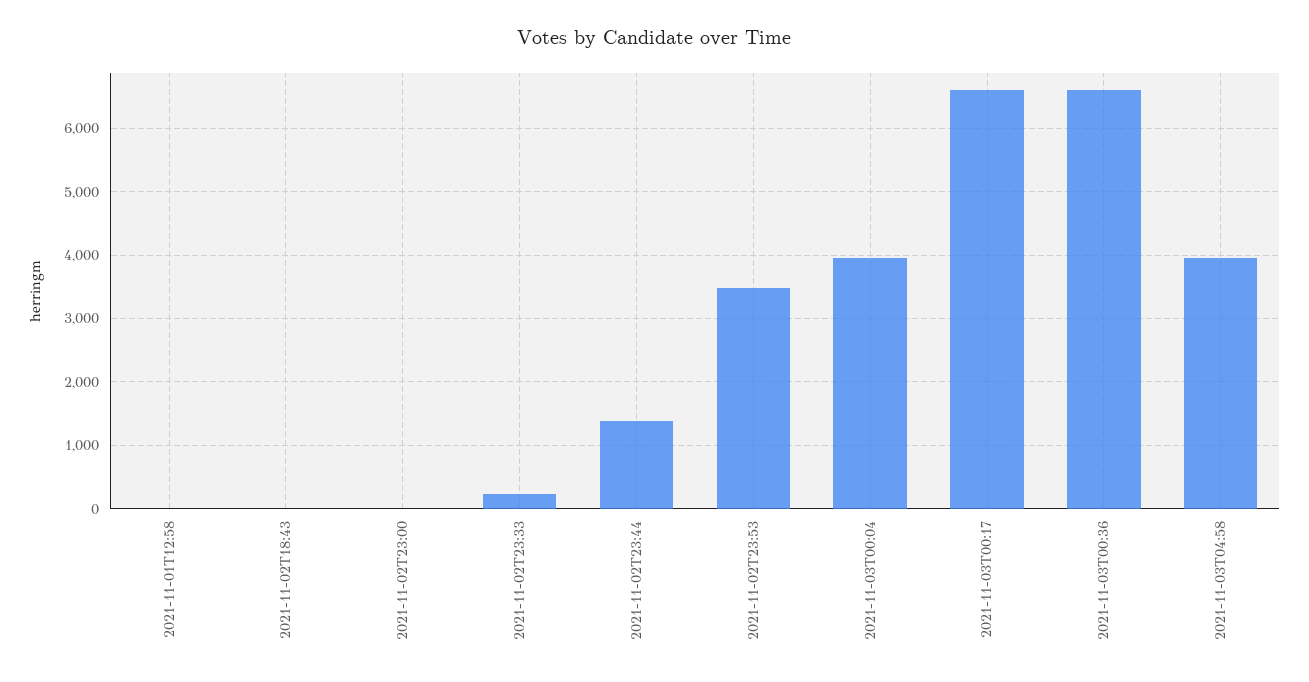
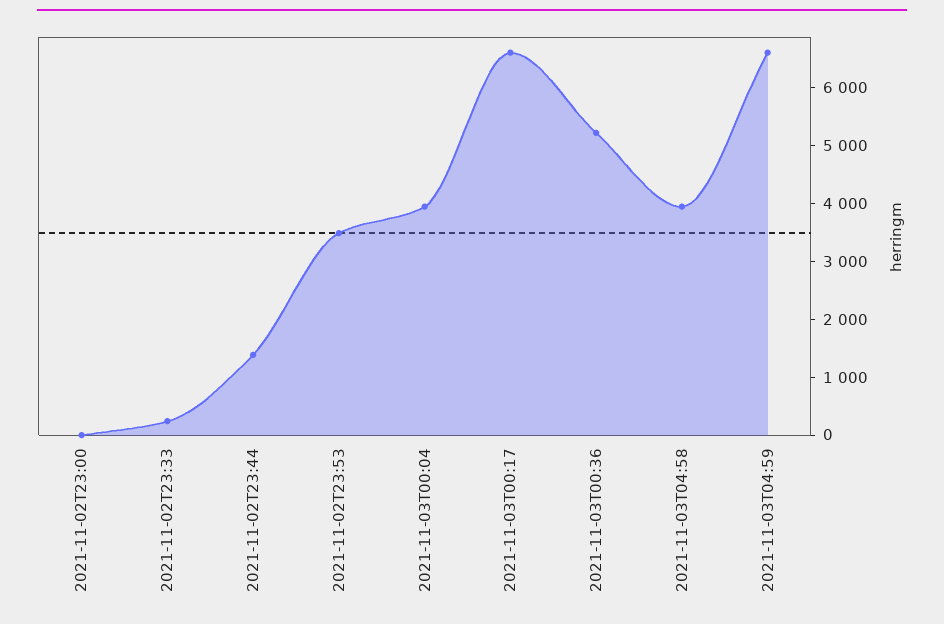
2021-11-01T12:58: 0 -> none
2021-11-02T18:43: 0 -> none
2021-11-03T00:36: 6600 -> 5200
2021-11-03T04:59: none -> 6600

